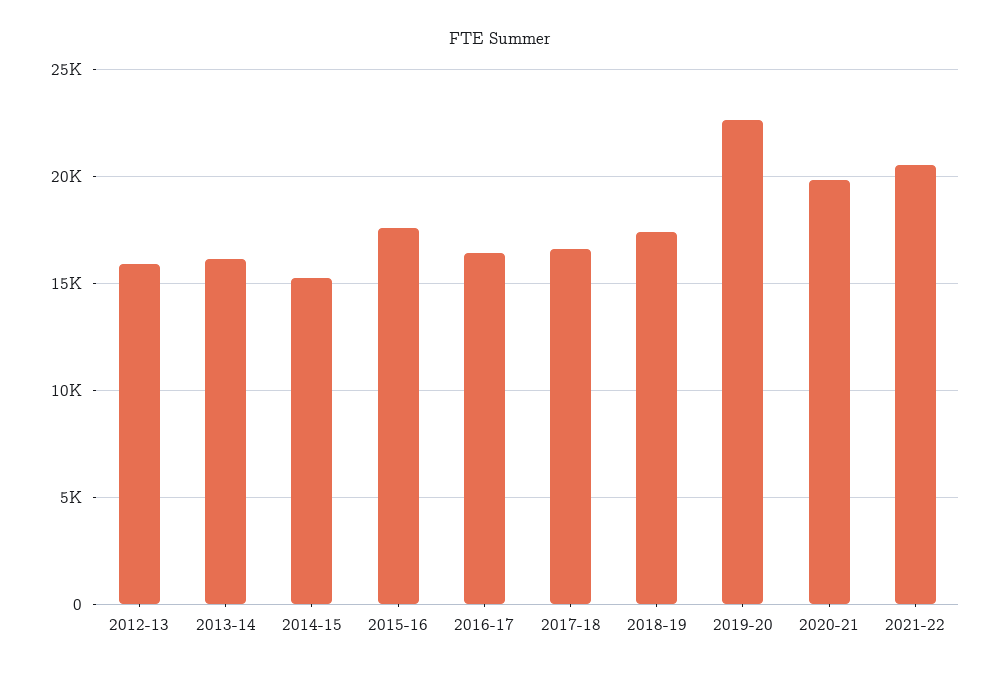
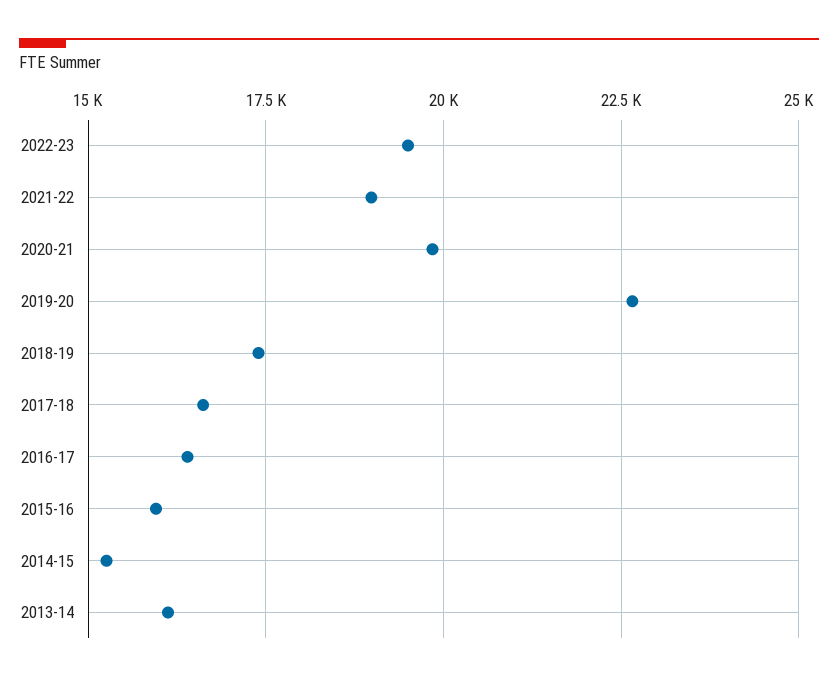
2012-13: 16000 -> none
2015-16: 17500 -> 16000
2021-22: 20500 -> 19000
2022-23: none -> 19500

